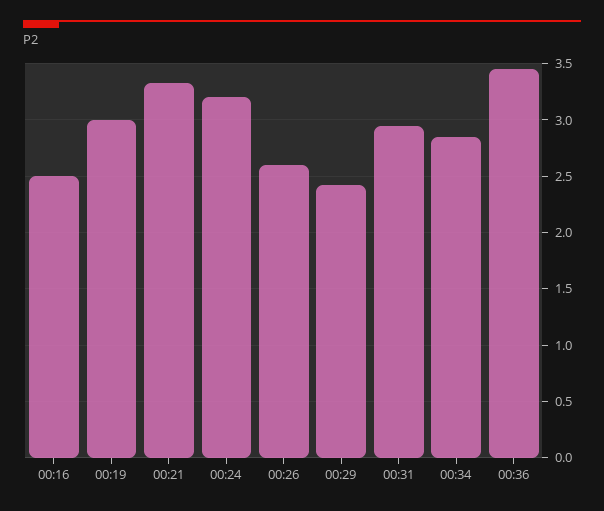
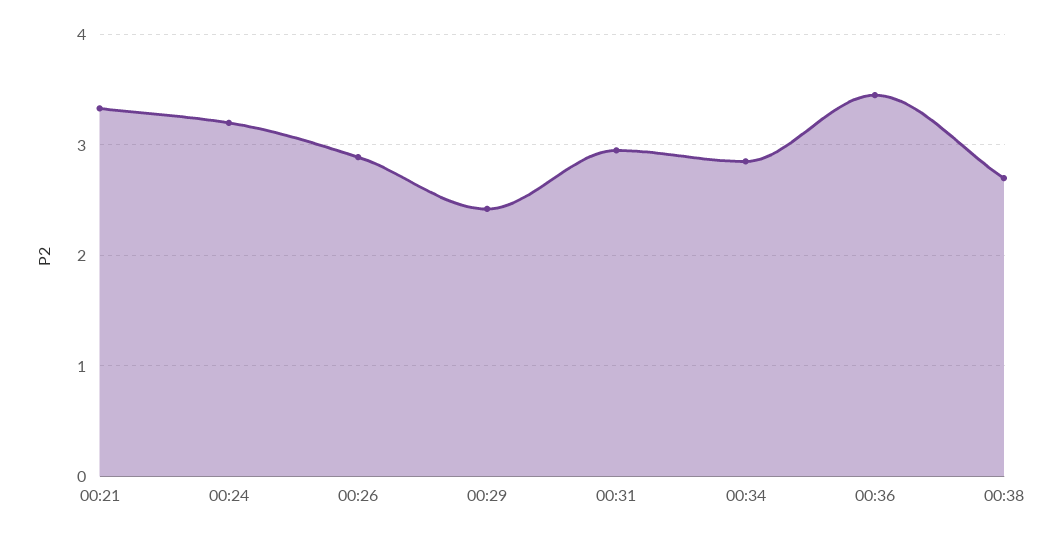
00:16: 2.5 -> none
00:19: 3 -> none
00:26: 2.6 -> 2.9
00:38: none -> 2.7

